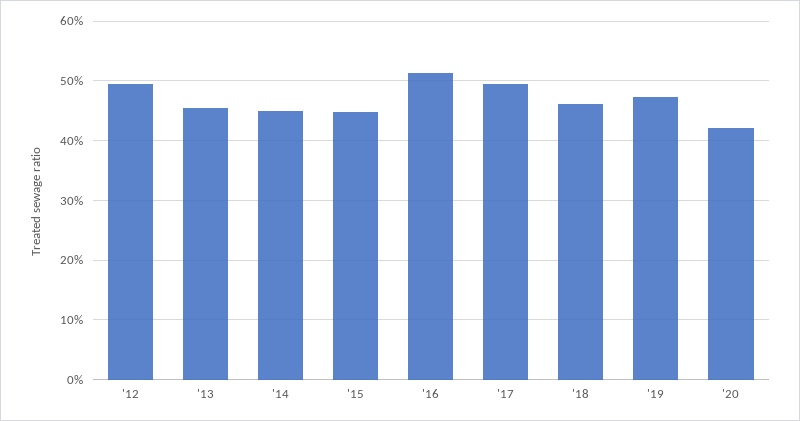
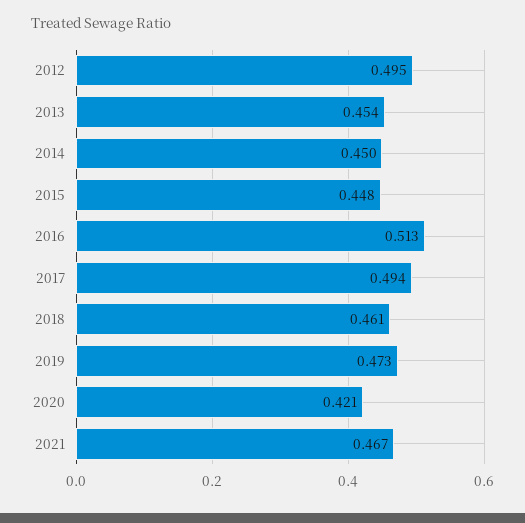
2021: none -> 0.467

